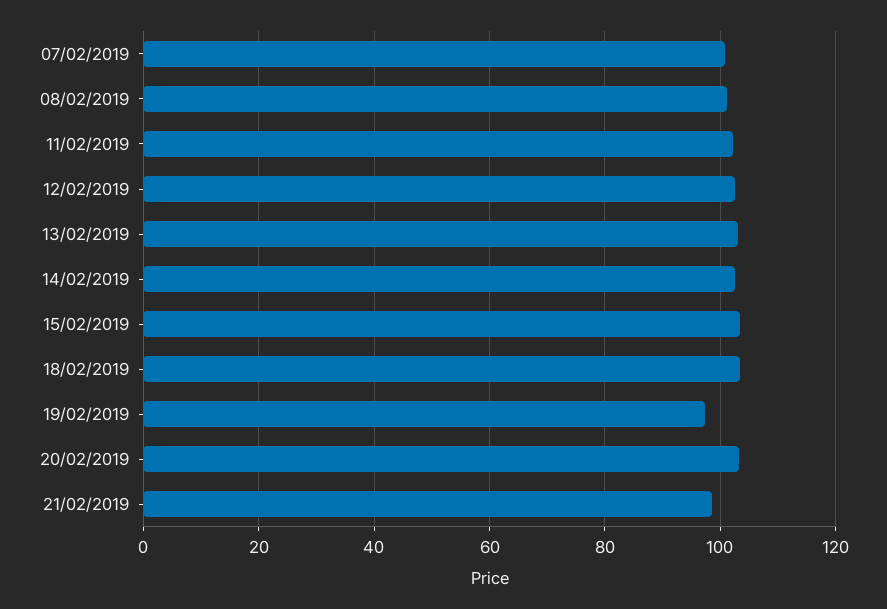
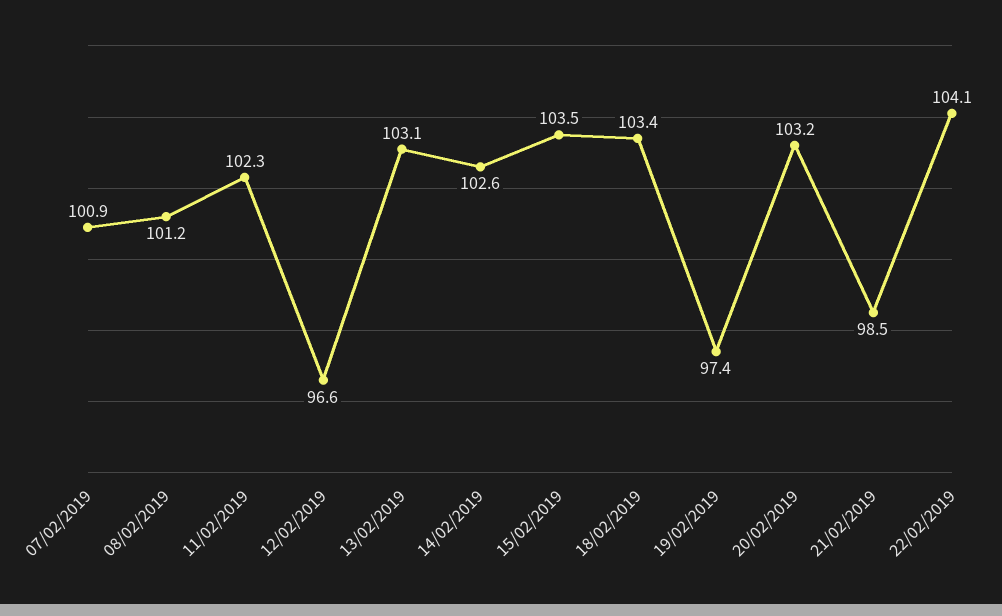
12/02/2019: 102 -> 96.6
22/02/2019: none -> 104.1

